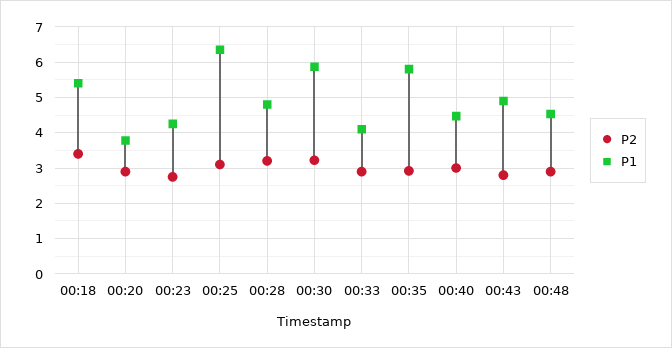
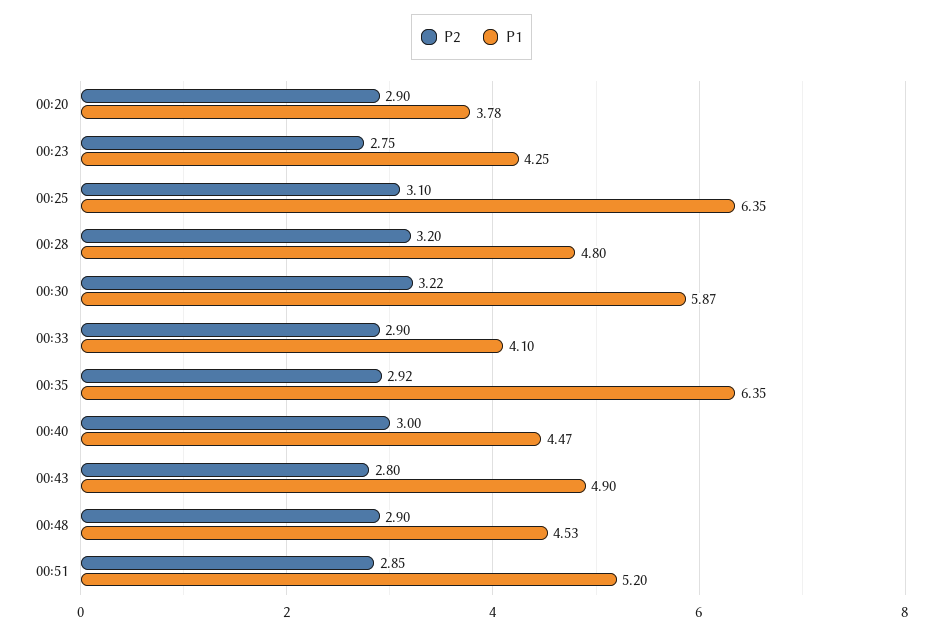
P2, 00:18: 3.4 -> none
P1, 00:18: 5.4 -> none
P1, 00:35: 5.8 -> 6.35
P2, 00:51: none -> 2.85
P1, 00:51: none -> 5.2

